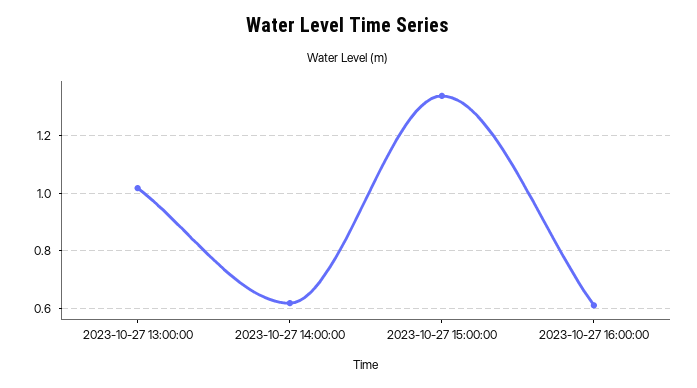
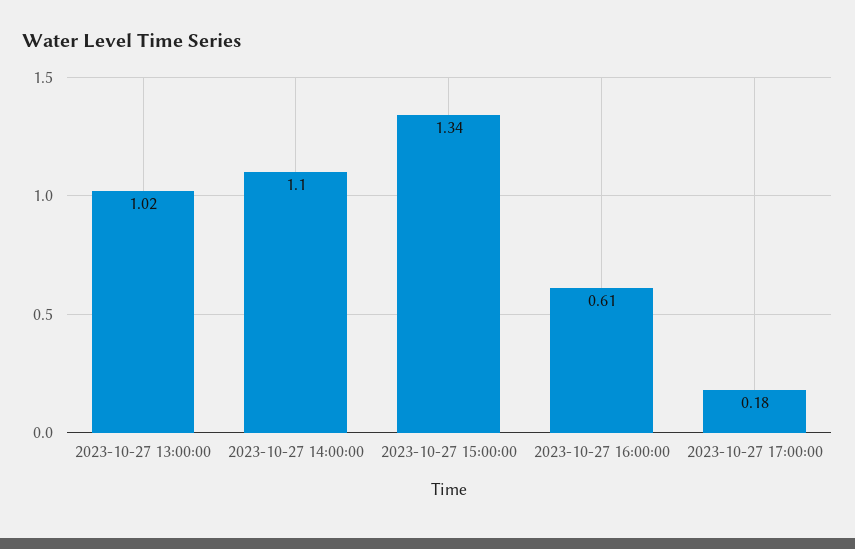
2023-10-27 14:00:00: 0.625 -> 1.1
2023-10-27 17:00:00: none -> 0.18

